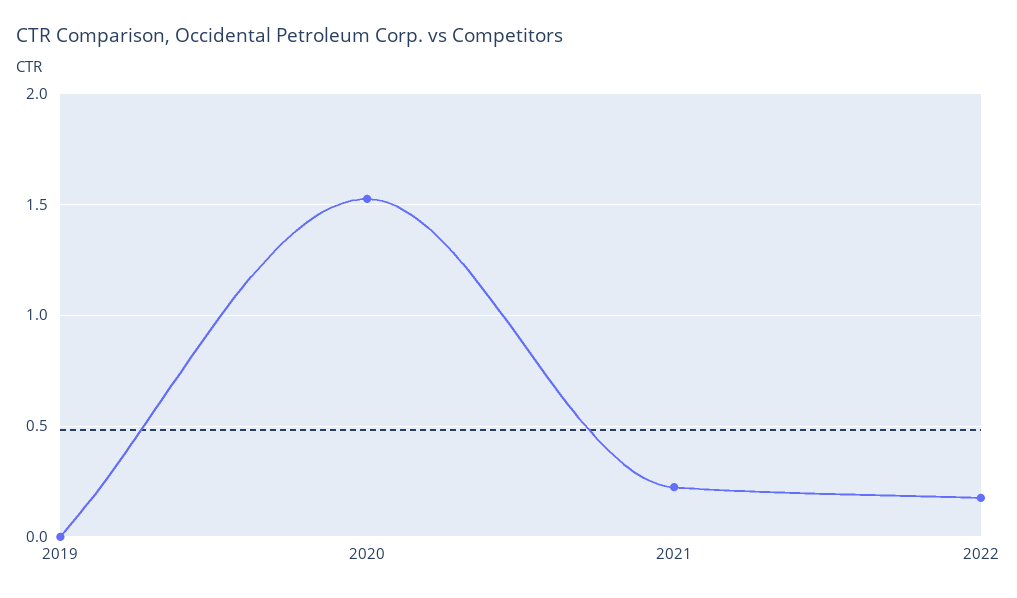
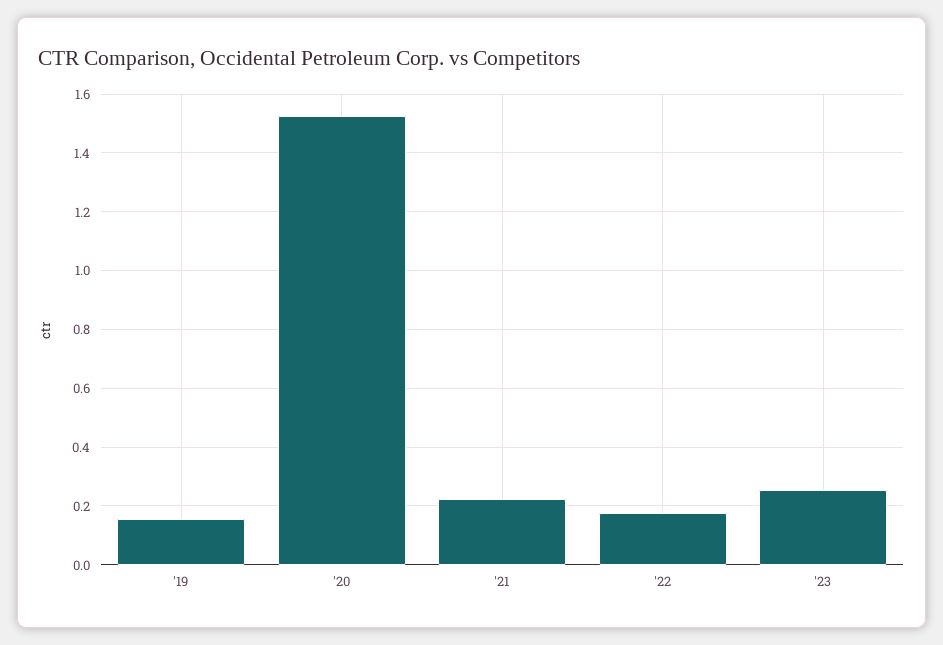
2019: 0 -> 0.15
'23: none -> 0.25

